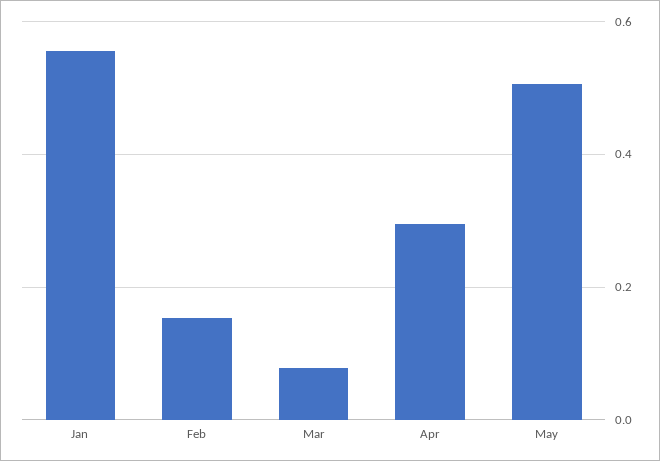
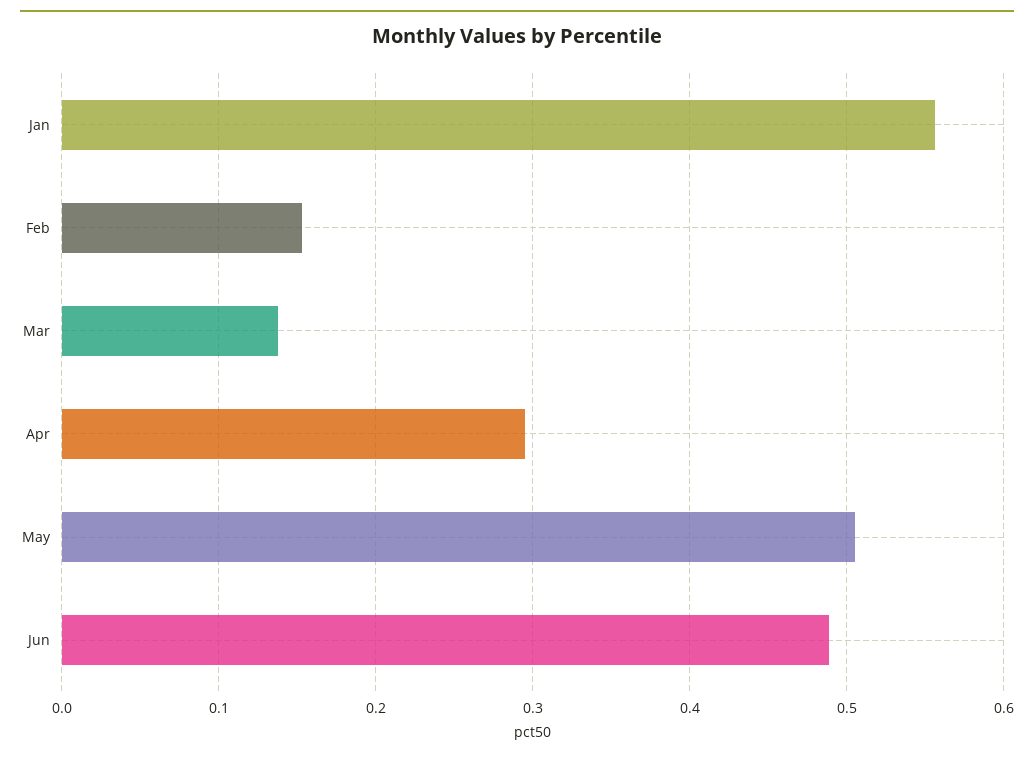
Mar: 0.08 -> 0.14
Jun: none -> 0.49

